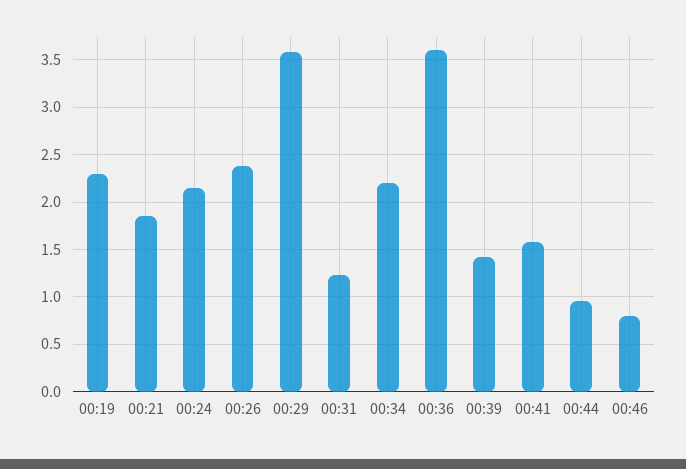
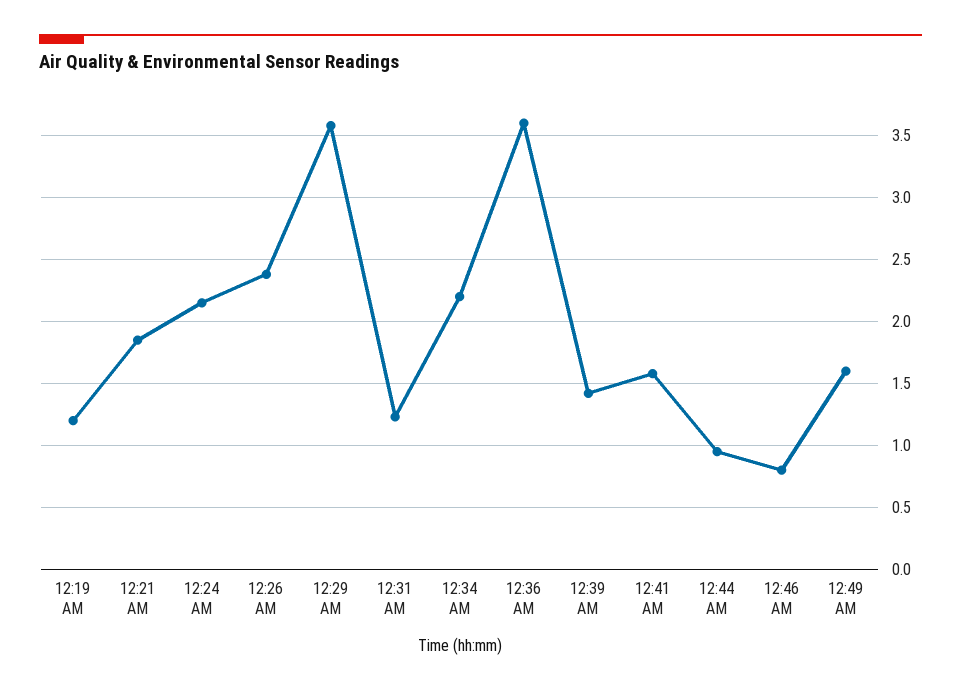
00:19: 2.3 -> 1.2
12:49 AM: none -> 1.6

